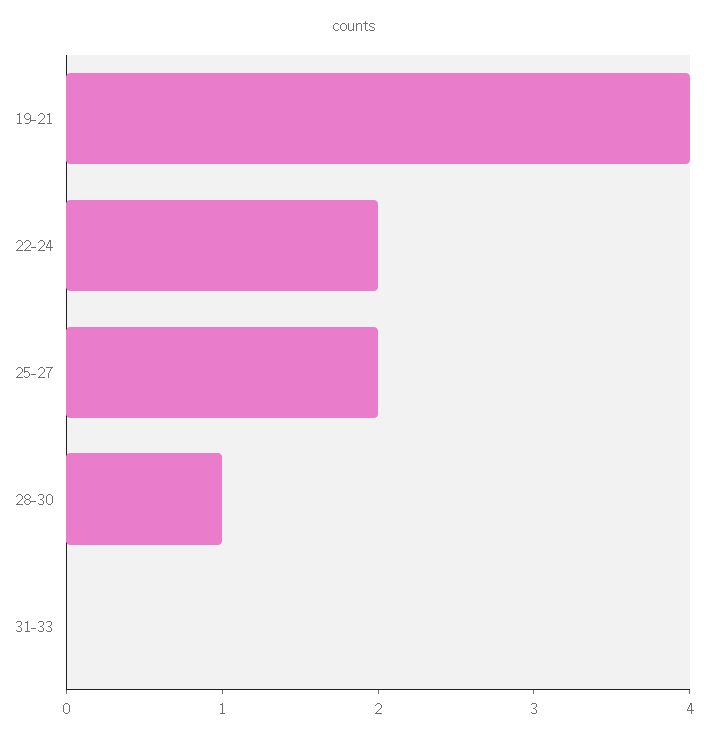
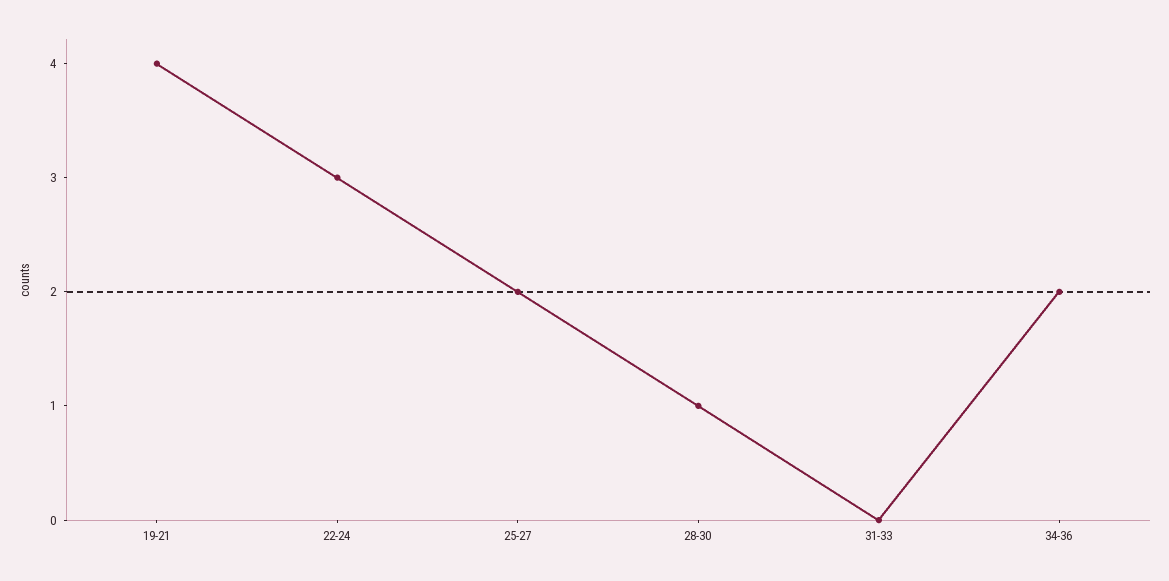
22-24: 2 -> 3
34-36: none -> 2

